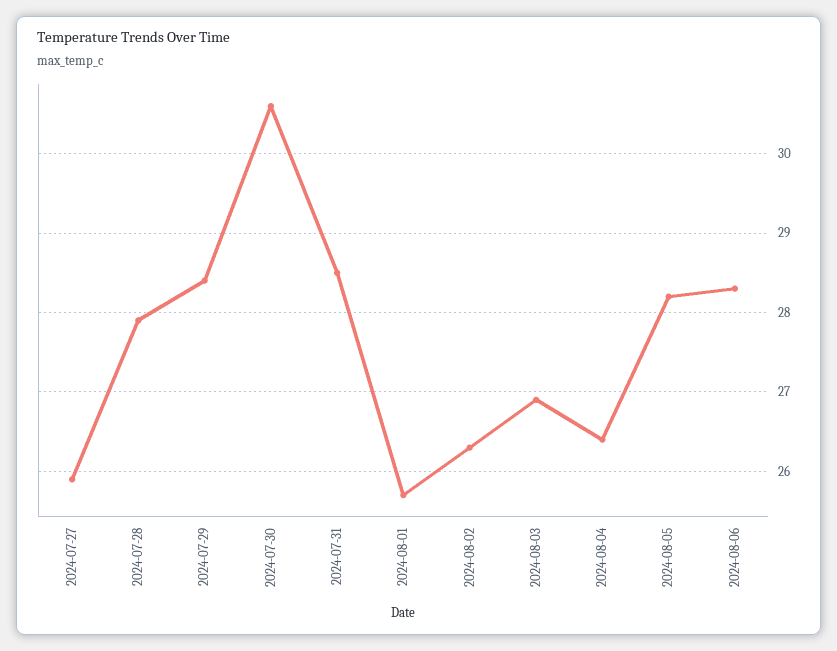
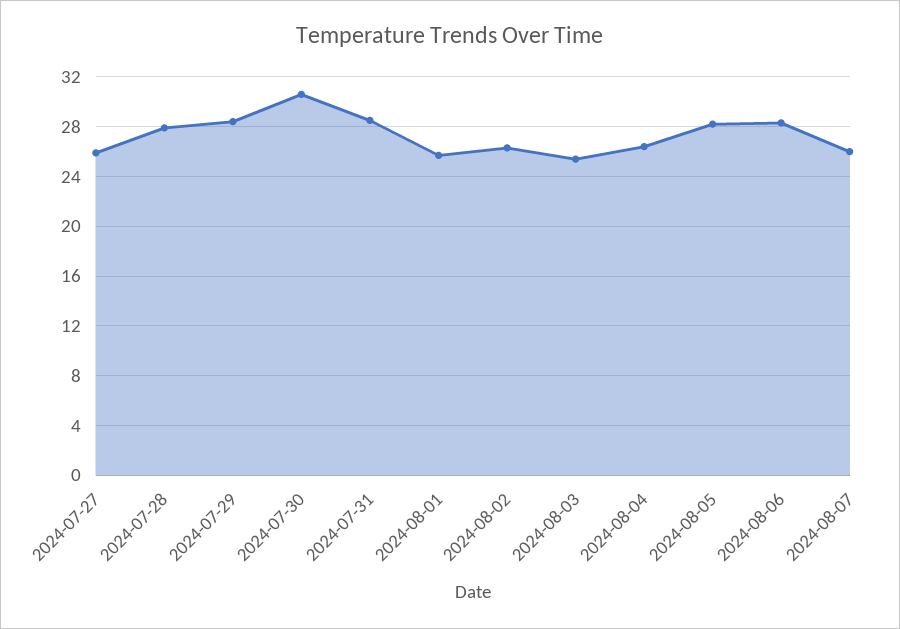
2024-08-03: 26.9 -> 25.5
2024-08-07: none -> 26

